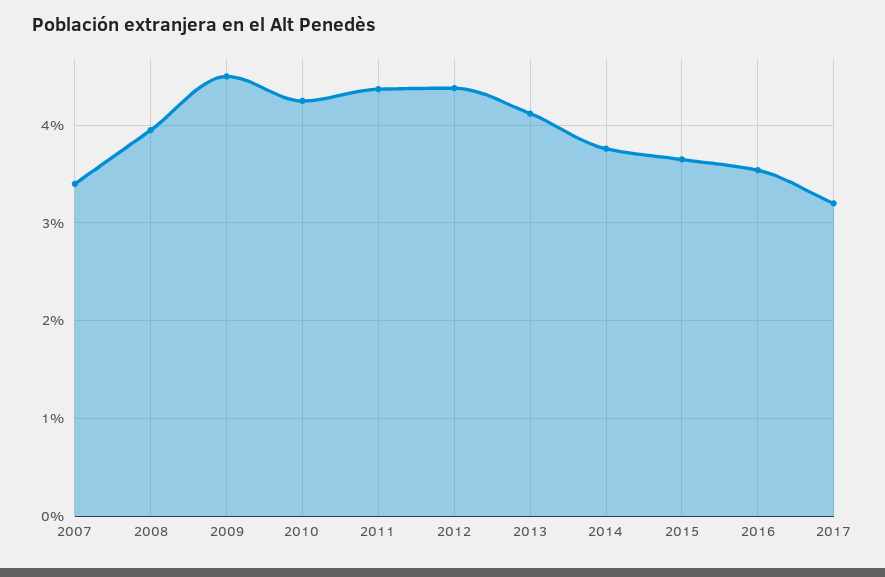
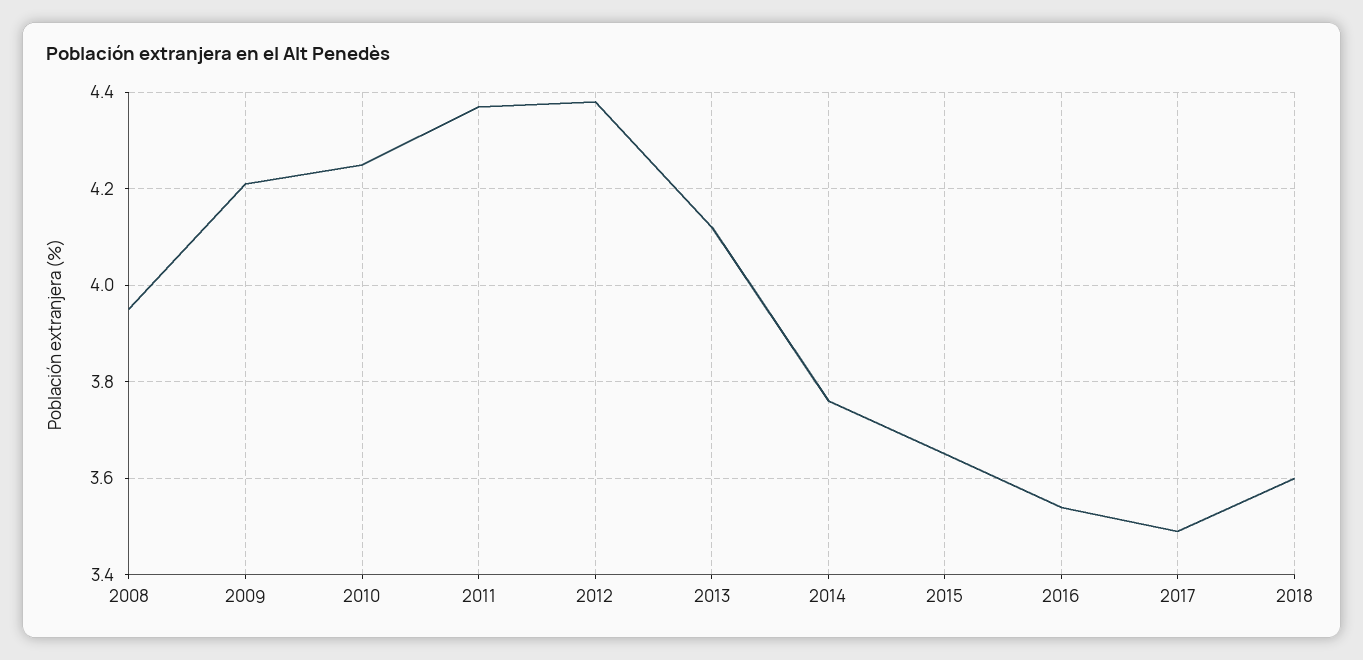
2007: 3.4 -> none
2009: 4.5 -> 4.2
2017: 3.2 -> 3.5
2018: none -> 3.6

